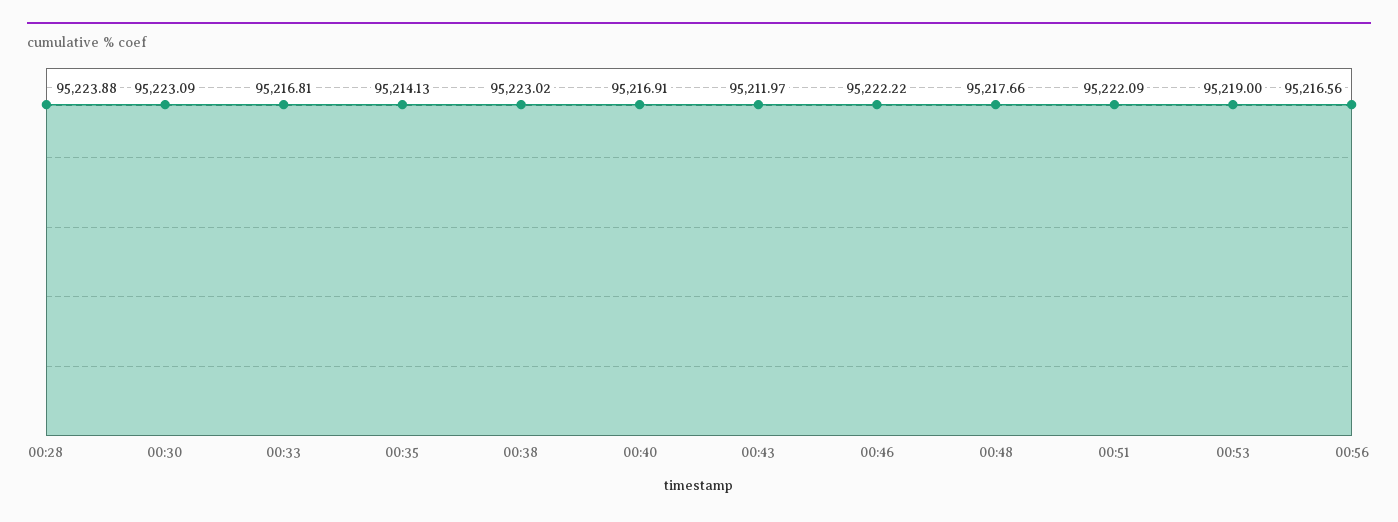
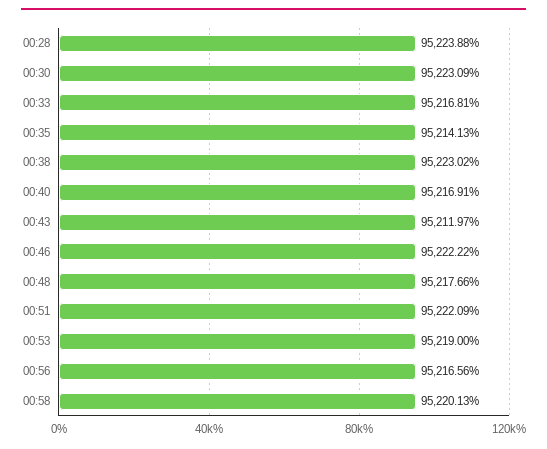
00:58: none -> 95220.13

